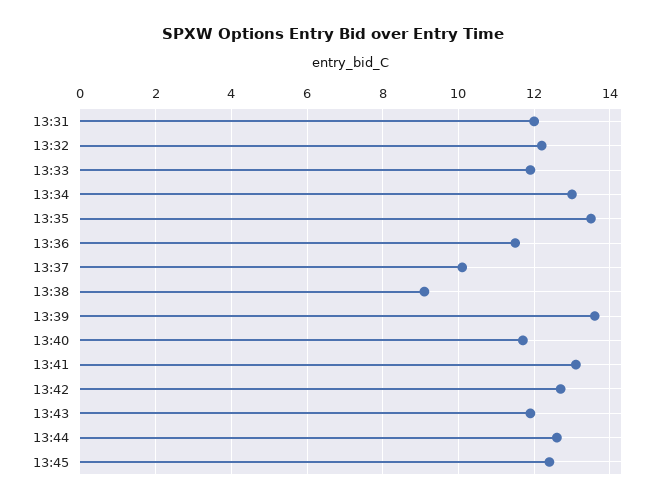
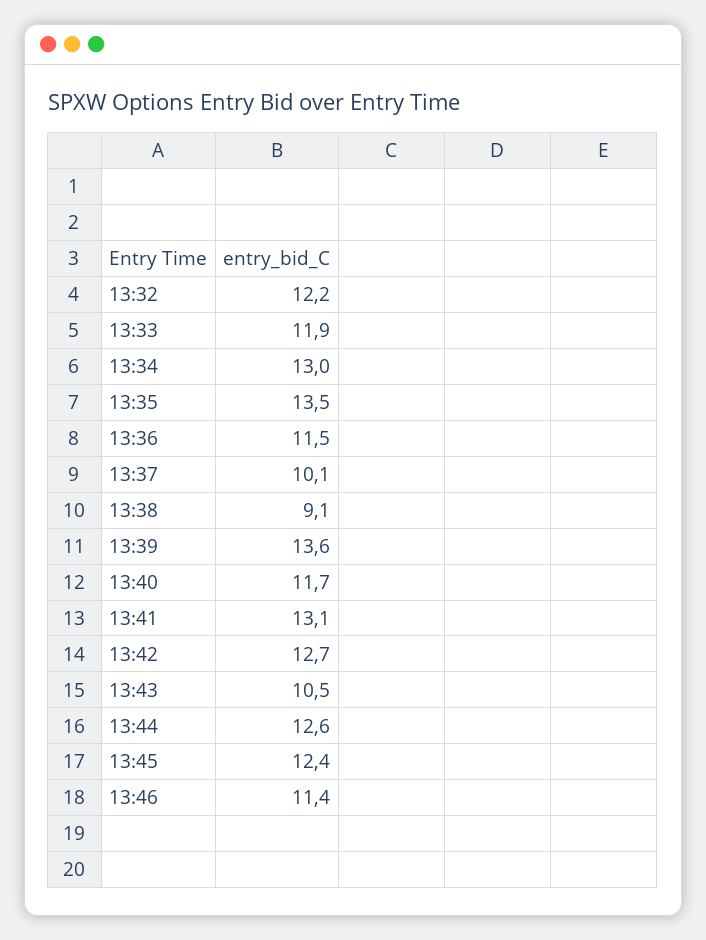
13:31: 12 -> none
13:43: 12 -> 10.5
13:46: none -> 11.4

